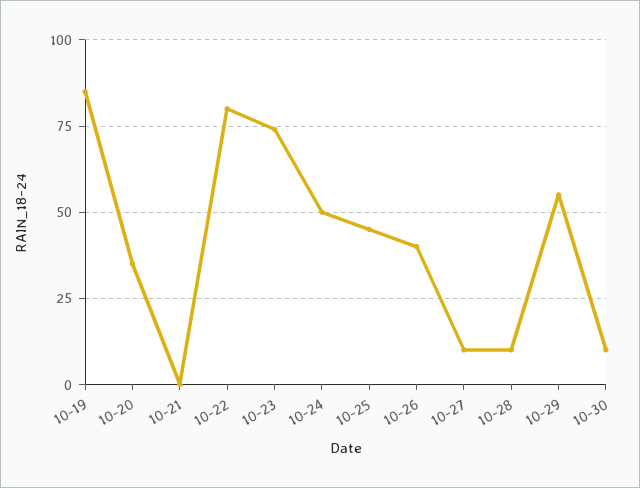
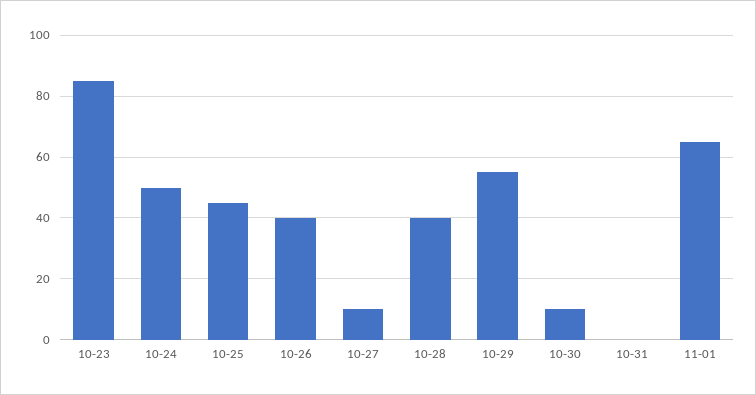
10-19: 85 -> none
10-20: 35 -> none
10-21: 0 -> none
10-22: 80 -> none
10-23: 75 -> 85
10-28: 10 -> 40
10-31: none -> 0
11-01: none -> 65

